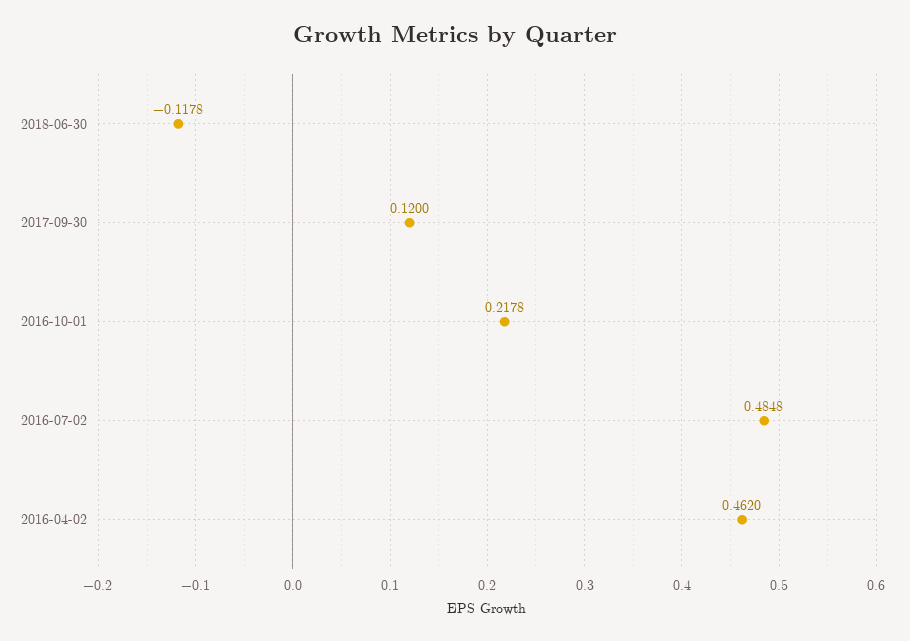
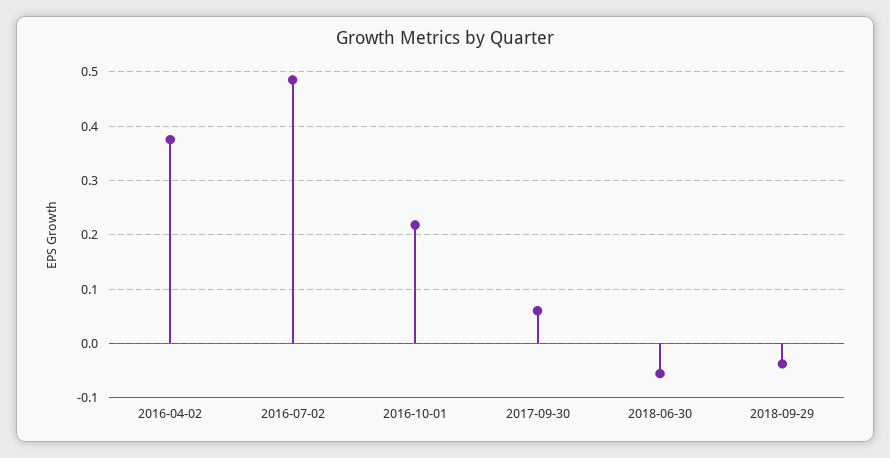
2018-06-30: -0.1178 -> -0.06
2017-09-30: 0.12 -> 0.06
2016-04-02: 0.462 -> 0.38
2018-09-29: none -> -0.04

